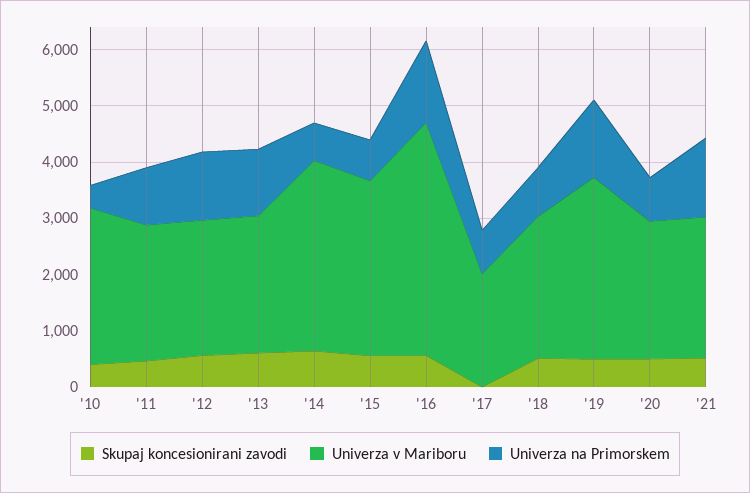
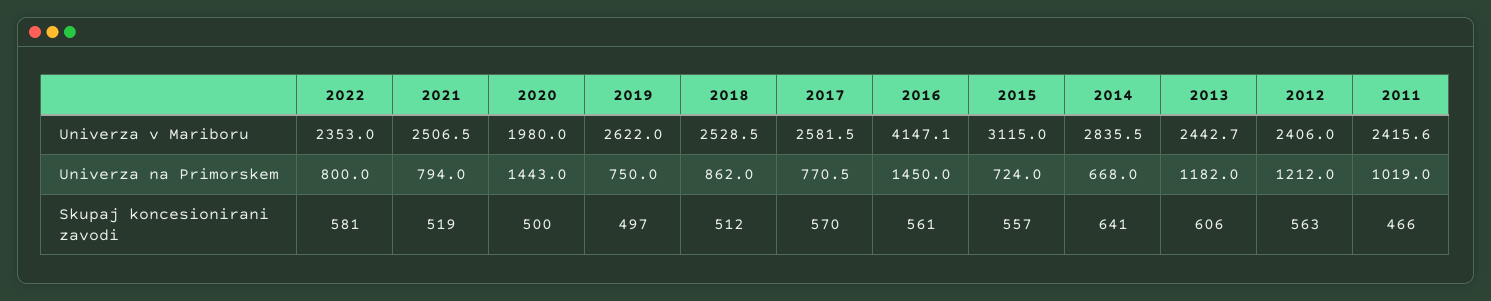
Skupaj koncesionirani zavodi, '10: 400 -> none
Univerza v Mariboru, '10: 2800 -> none
Univerza na Primorskem, '10: 400 -> none
Univerza v Mariboru, '14: 3400 -> 2835.5
Skupaj koncesionirani zavodi, '17: 0 -> 570
Univerza v Mariboru, '17: 2000 -> 2581.5
Univerza v Mariboru, '19: 3200 -> 2622
Univerza na Primorskem, '19: 1400 -> 750
Univerza v Mariboru, '20: 2400 -> 1980
Univerza na Primorskem, '20: 800 -> 1443
Univerza na Primorskem, '21: 1400 -> 794
Univerza v Mariboru, 2022: none -> 2353
Univerza na Primorskem, 2022: none -> 800
Skupaj koncesionirani zavodi, 2022: none -> 581

